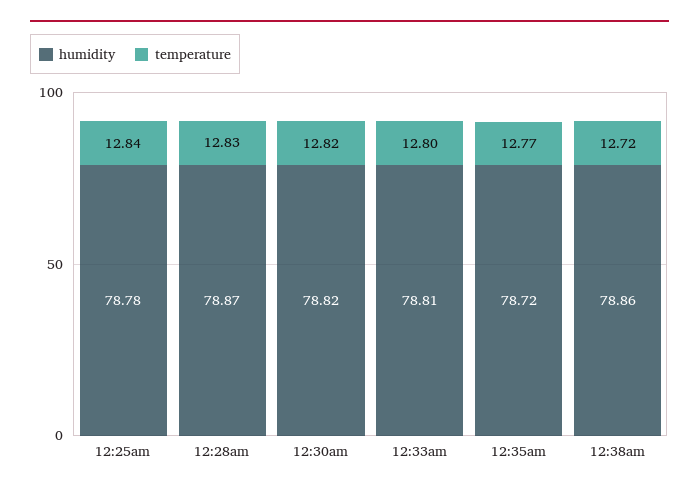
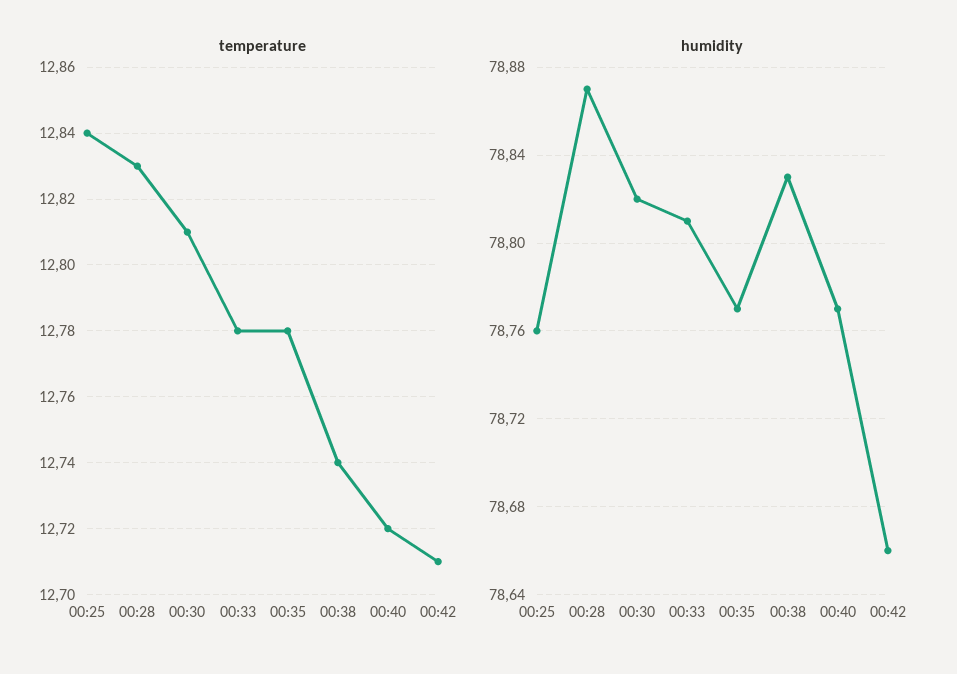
humidity, 12:25am: 78.78 -> 78.76
temperature, 12:30am: 12.82 -> 12.81
temperature, 12:33am: 12.8 -> 12.78
humidity, 12:35am: 78.72 -> 78.77
temperature, 12:35am: 12.77 -> 12.78
humidity, 12:38am: 78.86 -> 78.83
temperature, 12:38am: 12.72 -> 12.74
temperature, 00:40: none -> 12.72
temperature, 00:42: none -> 12.71
humidity, 00:40: none -> 78.77
humidity, 00:42: none -> 78.66

